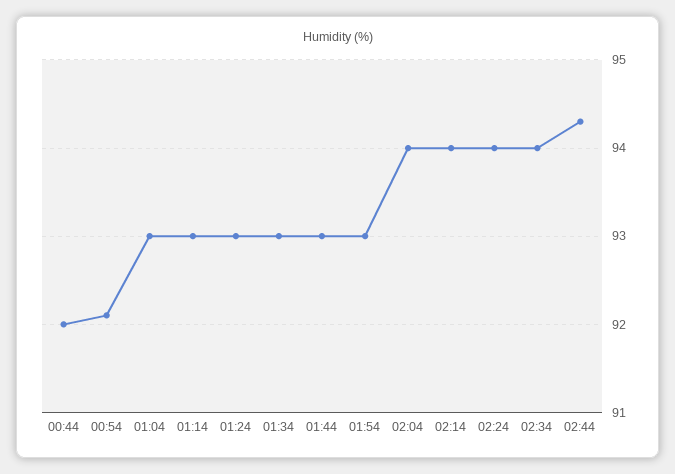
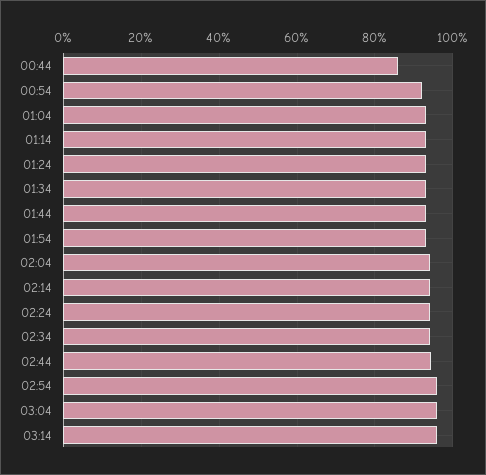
00:44: 92 -> 86
02:54: none -> 96
03:04: none -> 96
03:14: none -> 96

